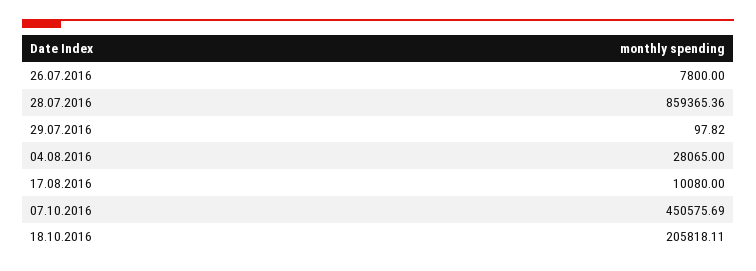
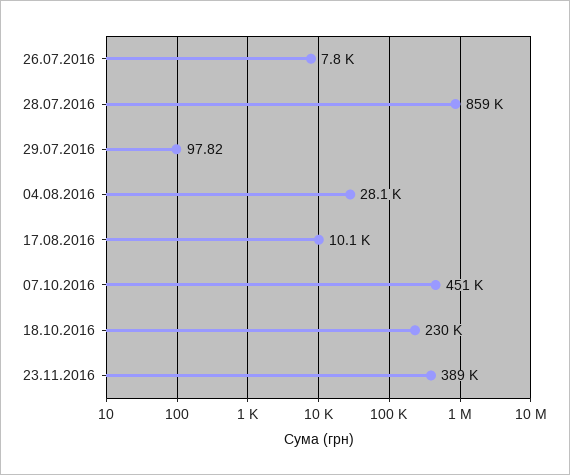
18.10.2016: 205818.11 -> 230000
23.11.2016: none -> 389000

